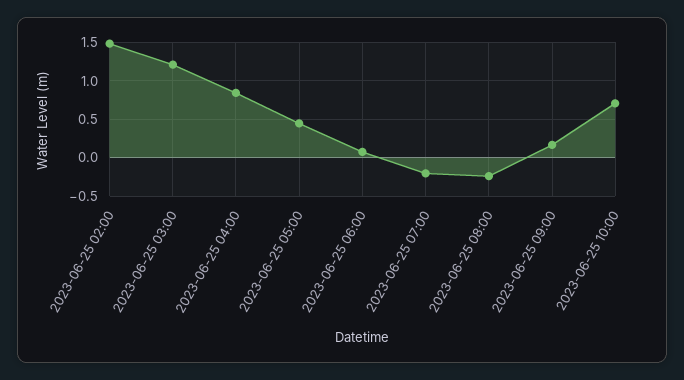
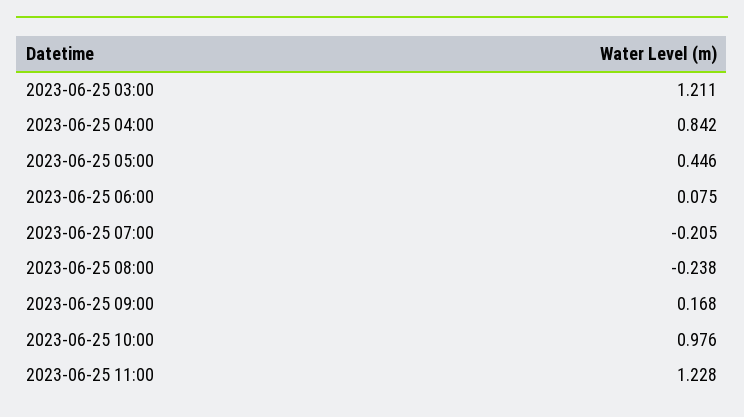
2023-06-25 02:00: 1.5 -> none
2023-06-25 10:00: 0.7 -> 0.976
2023-06-25 11:00: none -> 1.228

